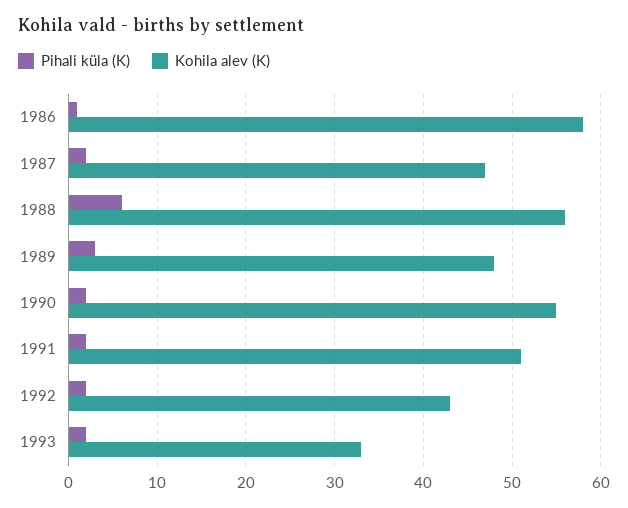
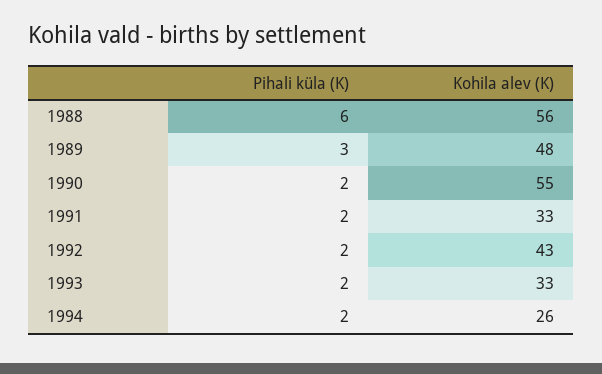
Pihali küla (K), 1986: 1 -> none
Kohila alev (K), 1986: 58 -> none
Pihali küla (K), 1987: 2 -> none
Kohila alev (K), 1987: 47 -> none
Kohila alev (K), 1991: 51 -> 33
Pihali küla (K), 1994: none -> 2
Kohila alev (K), 1994: none -> 26

